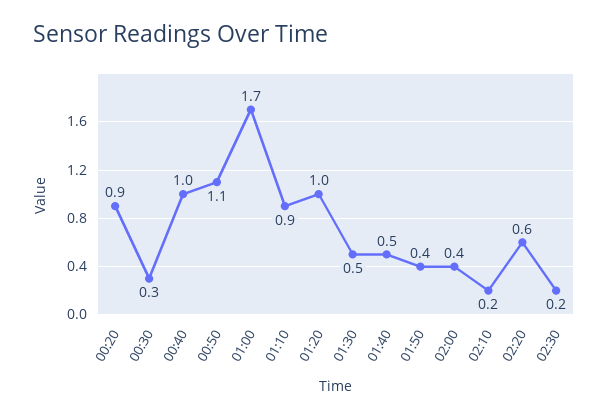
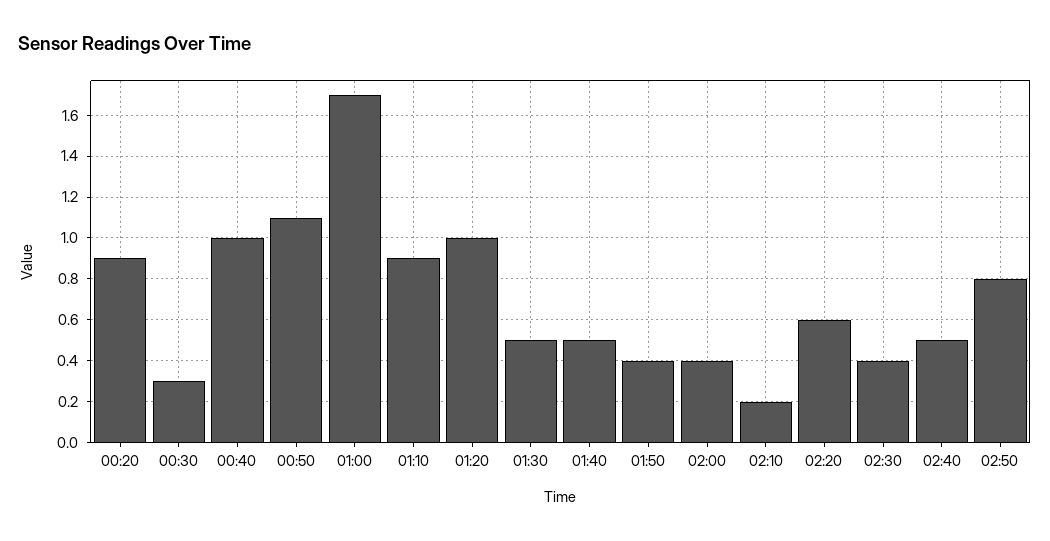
02:30: 0.2 -> 0.4
02:40: none -> 0.5
02:50: none -> 0.8

